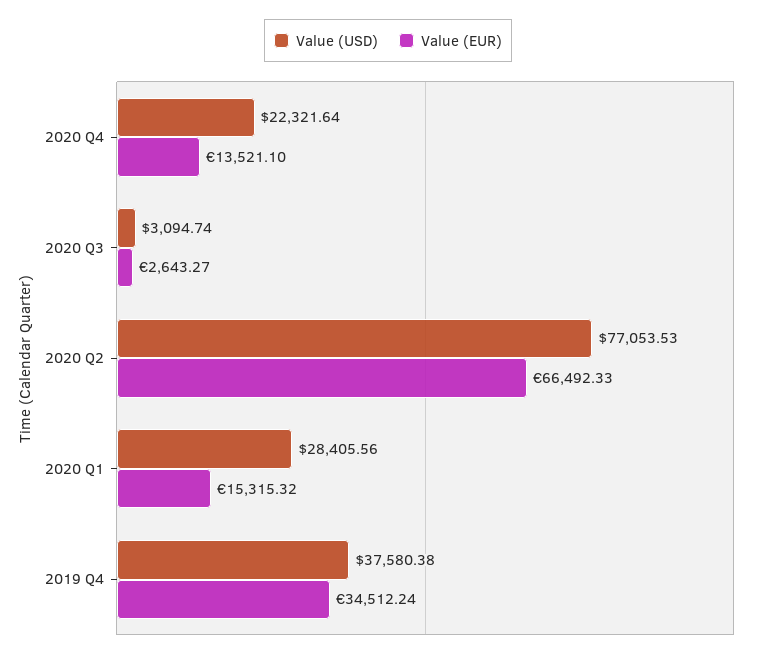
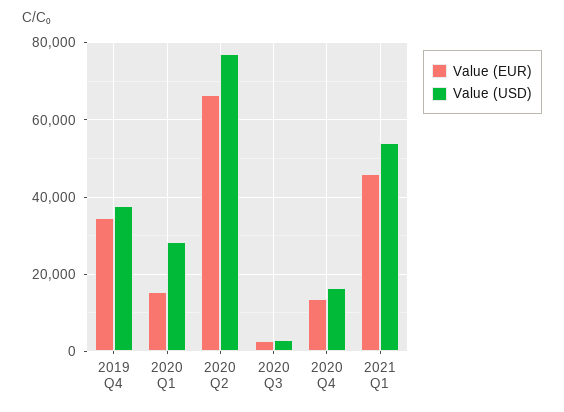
Value (USD), 2020 Q4: 22321.64 -> 16000
Value (EUR), 2021 Q1: none -> 46000
Value (USD), 2021 Q1: none -> 54000

